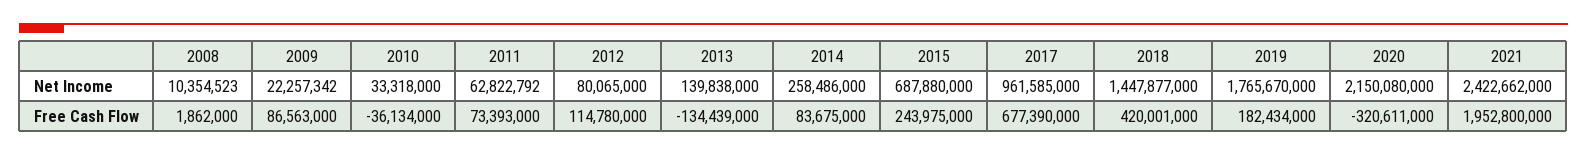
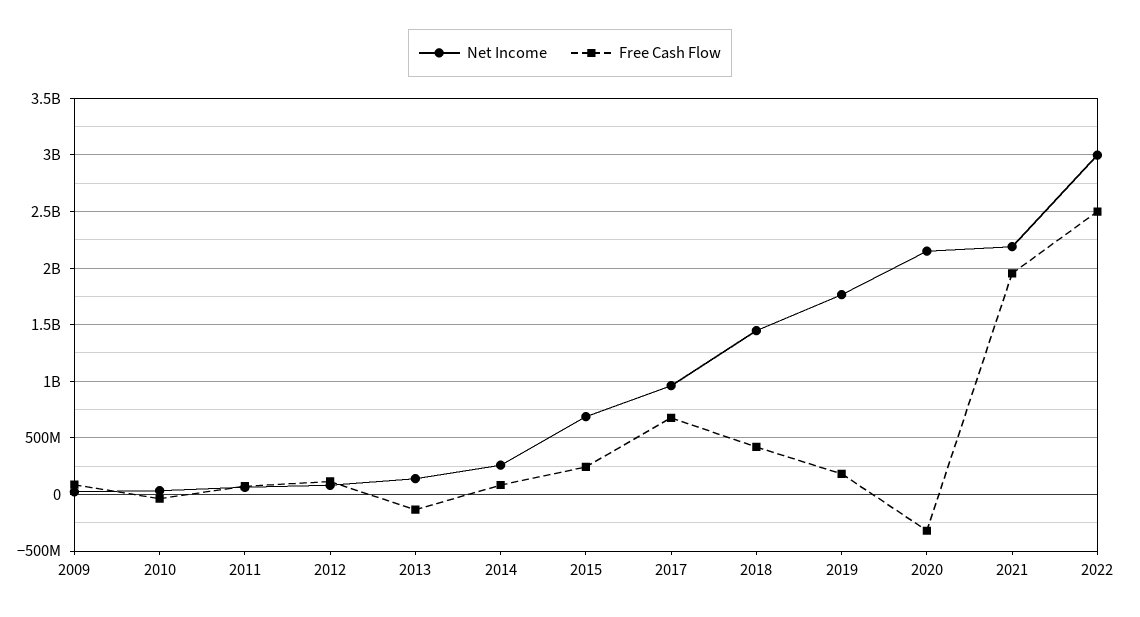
Net Income, 2008: 10354523 -> none
Net Income, 2021: 2422662000 -> 2200000000
Free Cash Flow, 2008: 1862000 -> none
Net Income, 2022: none -> 3000000000
Free Cash Flow, 2022: none -> 2500000000

